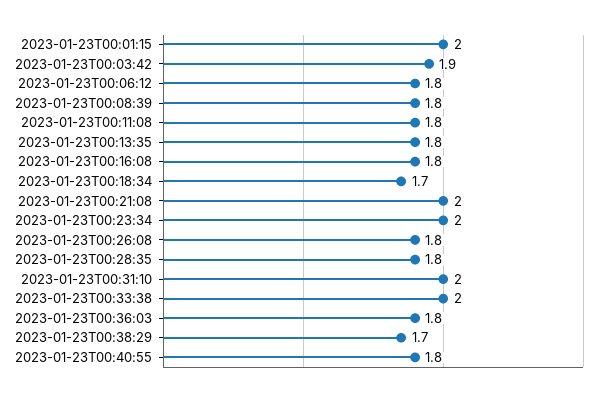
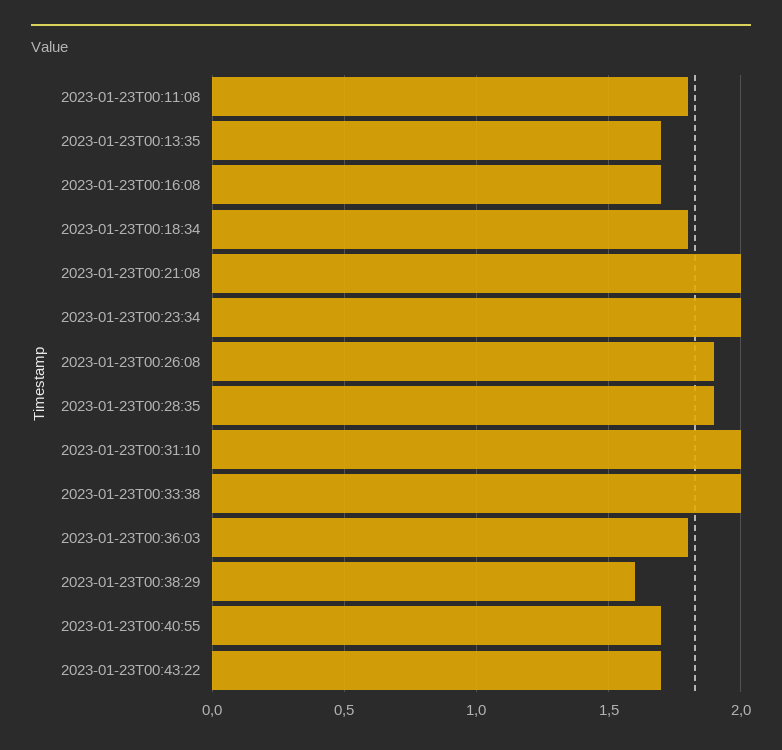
2023-01-23T00:01:15: 2 -> none
2023-01-23T00:03:42: 1.9 -> none
2023-01-23T00:06:12: 1.8 -> none
2023-01-23T00:08:39: 1.8 -> none
2023-01-23T00:13:35: 1.8 -> 1.7
2023-01-23T00:16:08: 1.8 -> 1.7
2023-01-23T00:18:34: 1.7 -> 1.8
2023-01-23T00:26:08: 1.8 -> 1.9
2023-01-23T00:28:35: 1.8 -> 1.9
2023-01-23T00:38:29: 1.7 -> 1.6
2023-01-23T00:40:55: 1.8 -> 1.7
2023-01-23T00:43:22: none -> 1.7

